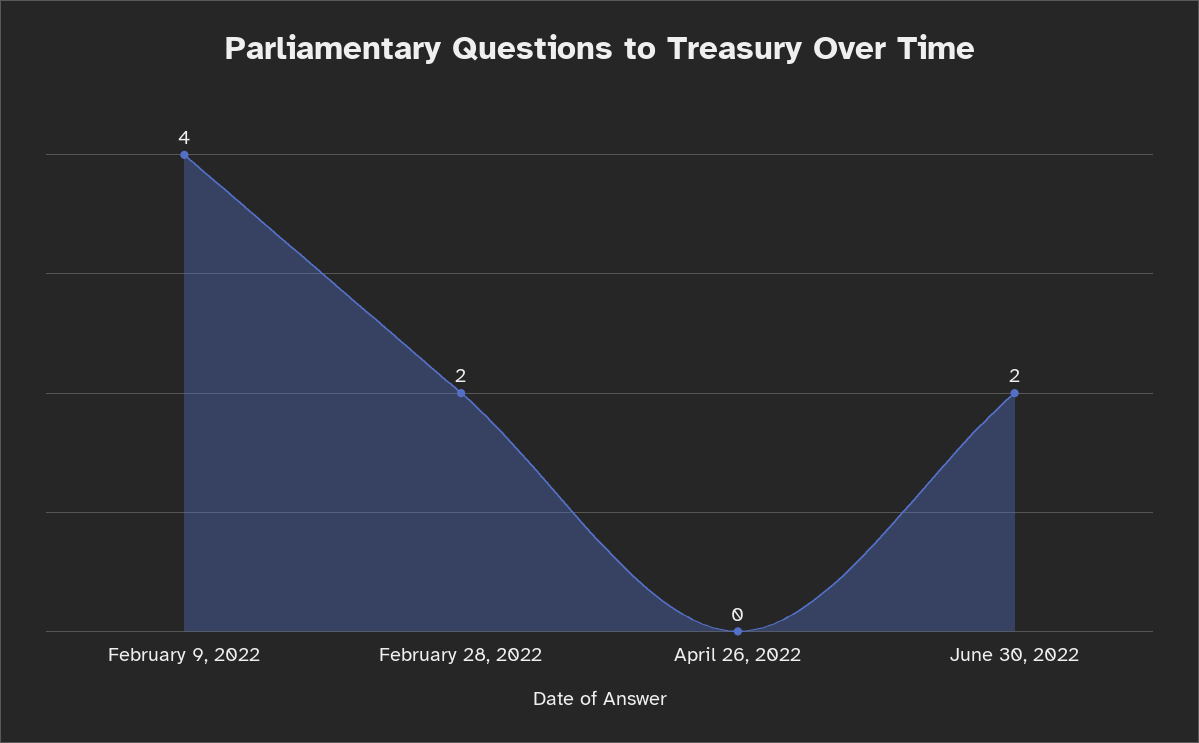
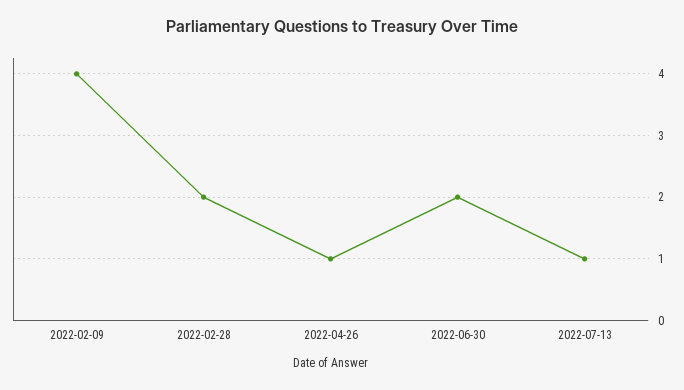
April 26, 2022: 0 -> 1
2022-07-13: none -> 1

